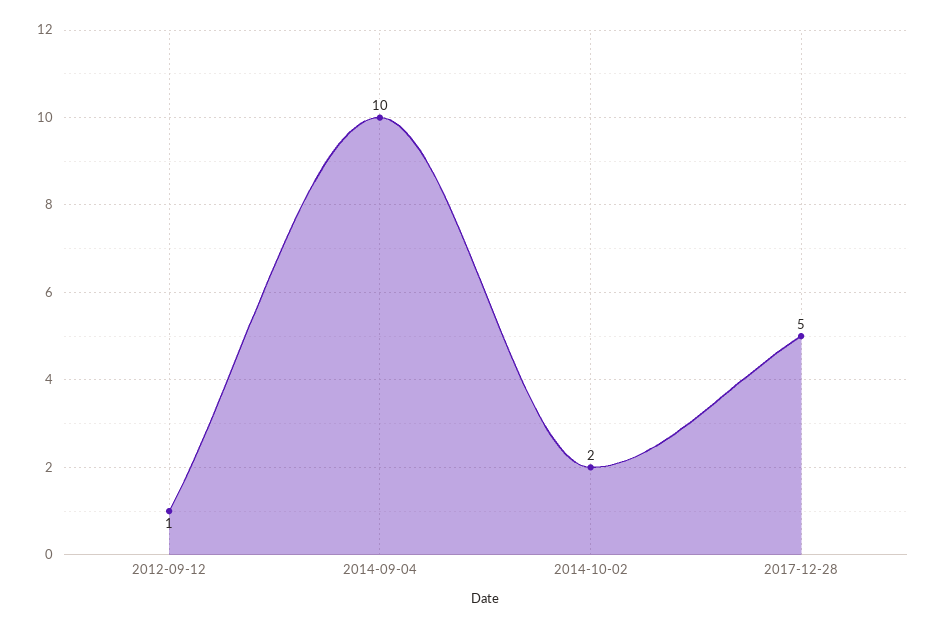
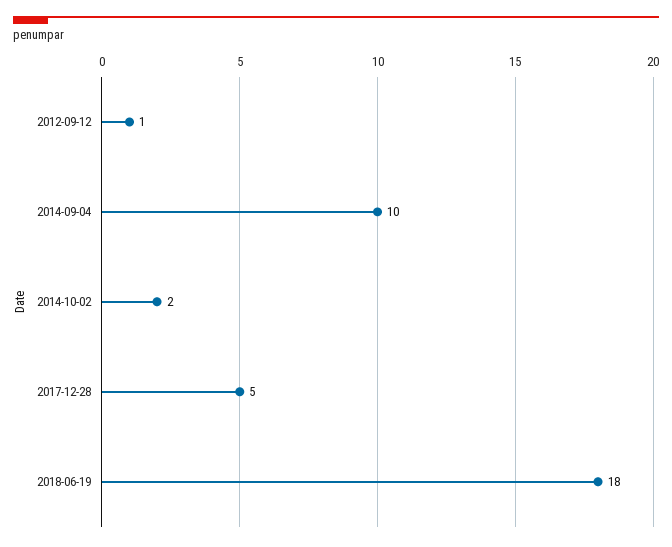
2018-06-19: none -> 18

